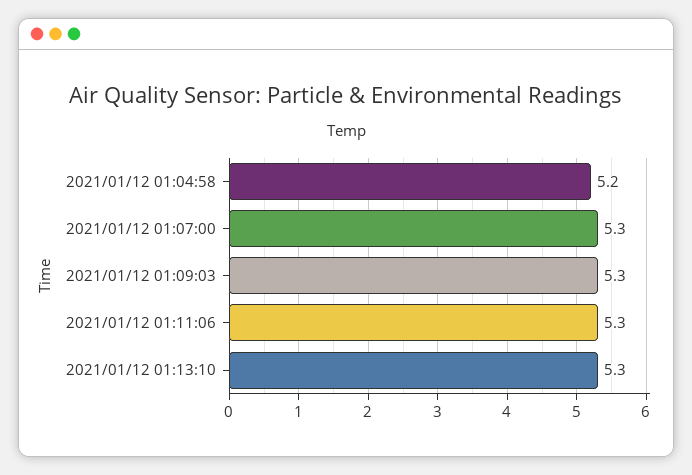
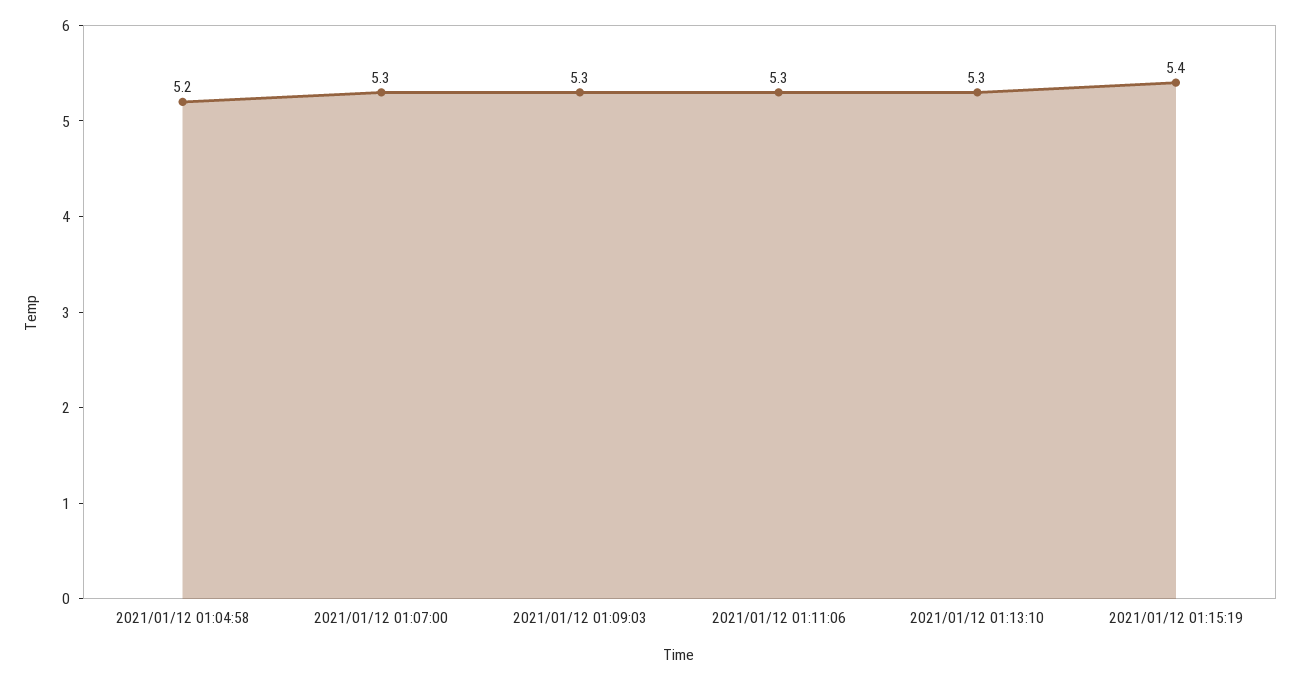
2021/01/12 01:15:19: none -> 5.4

